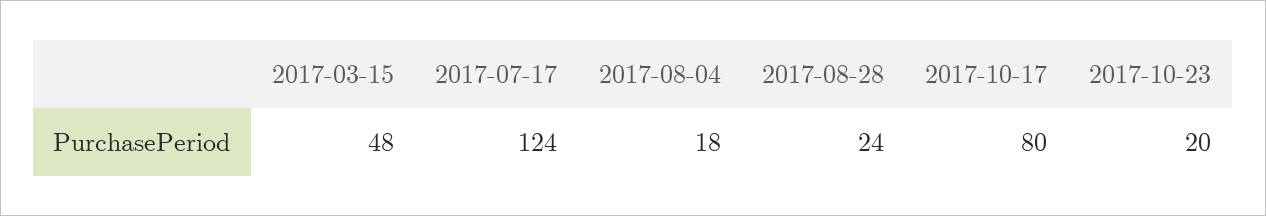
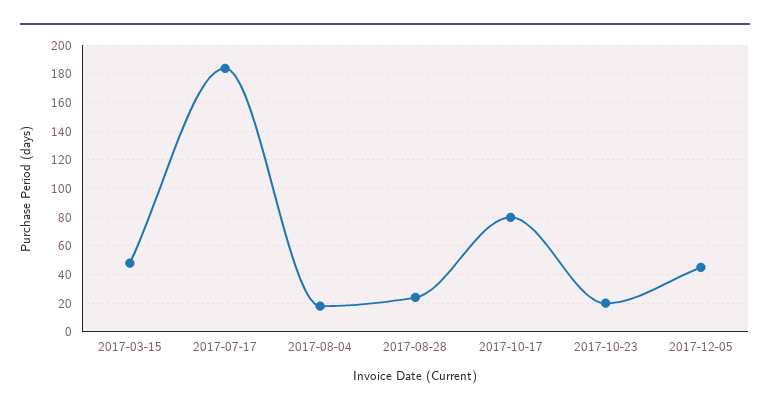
2017-07-17: 124 -> 185
2017-12-05: none -> 45

